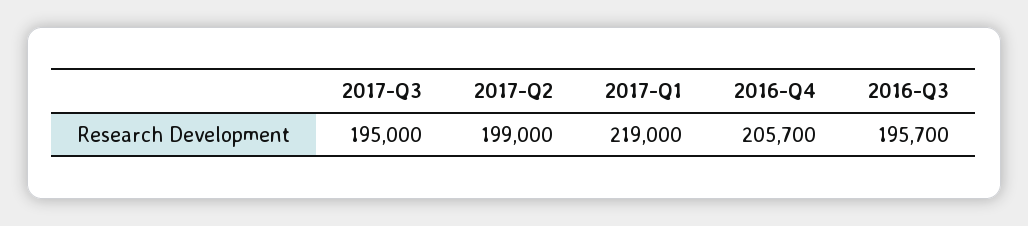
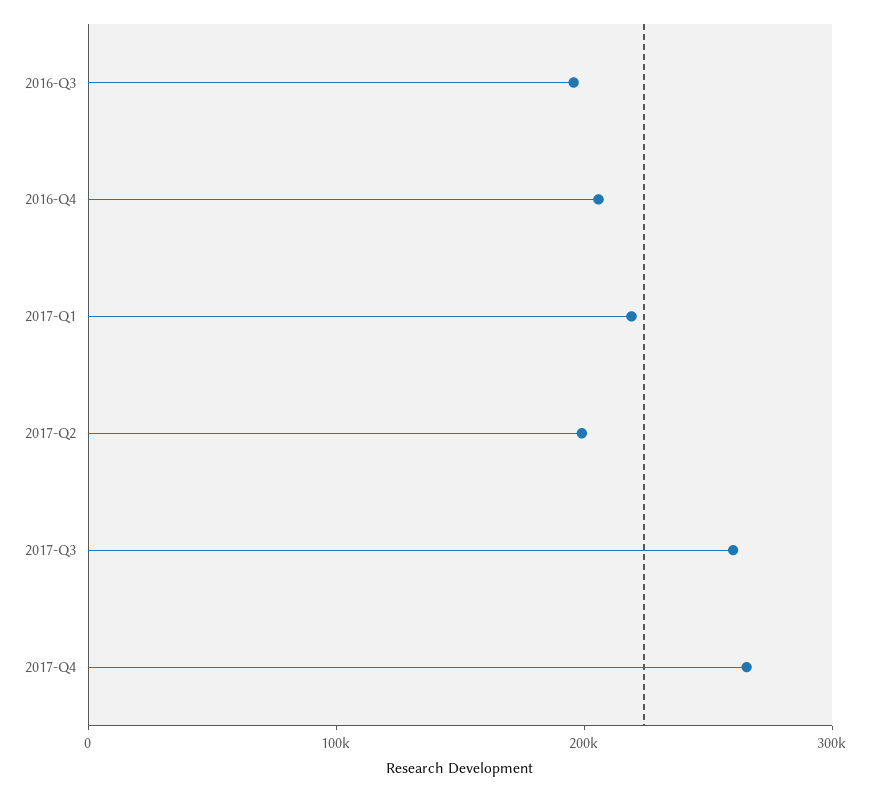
2017-Q3: 195000 -> 260000
2017-Q4: none -> 260000

